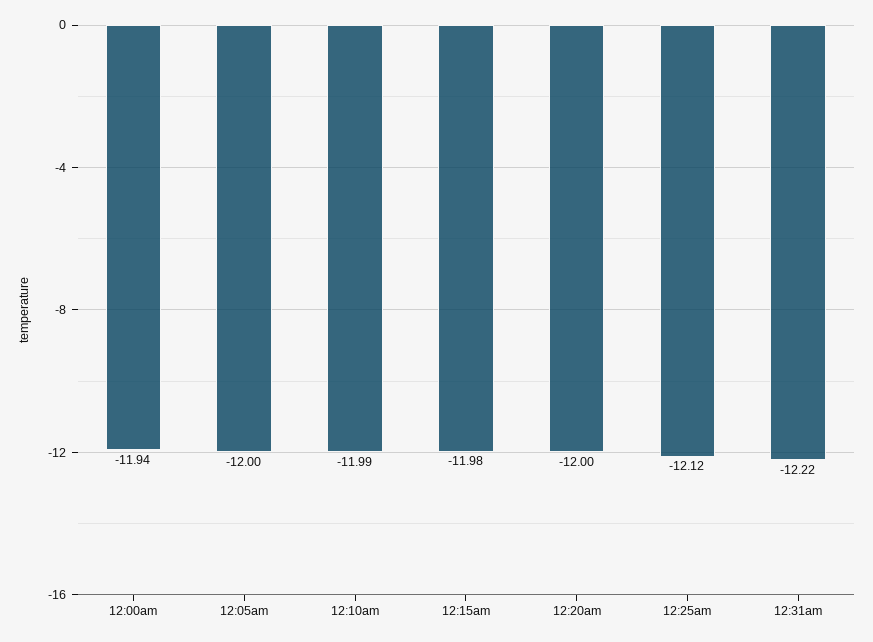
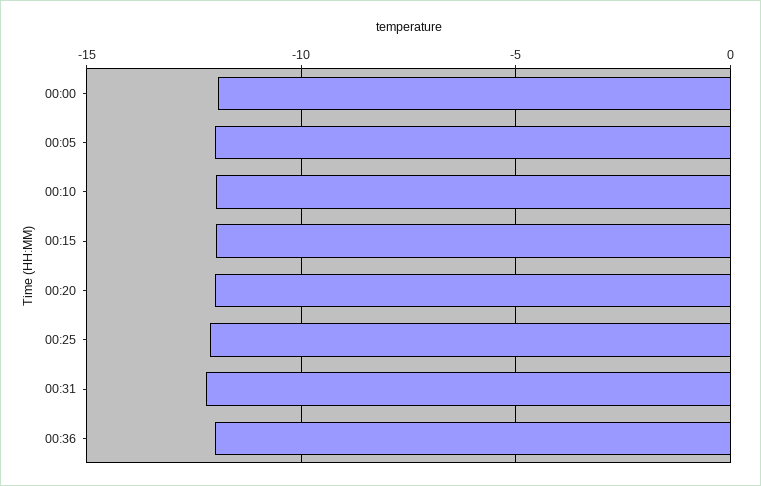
00:36: none -> -12

